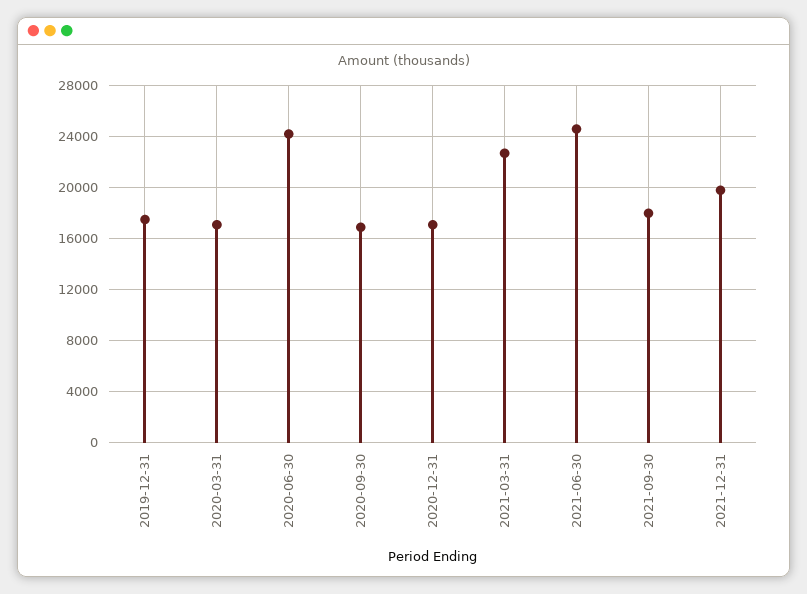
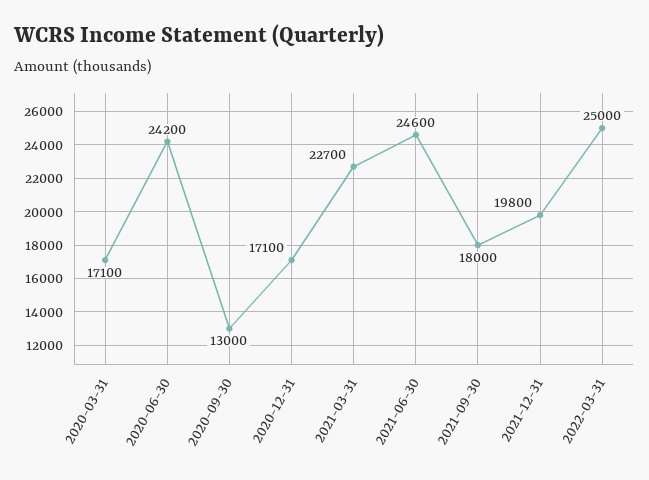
2019-12-31: 17500 -> none
2020-09-30: 17000 -> 13000
2022-03-31: none -> 25000

